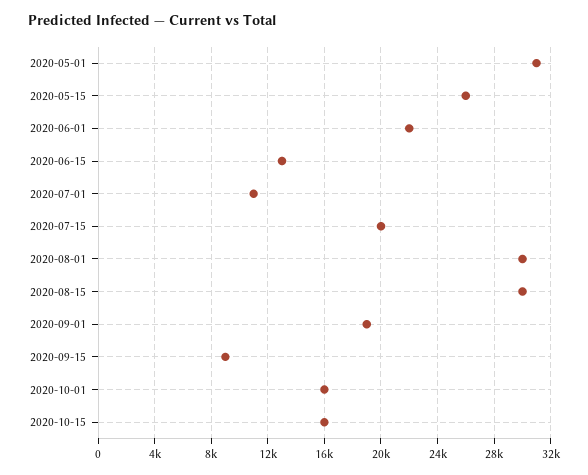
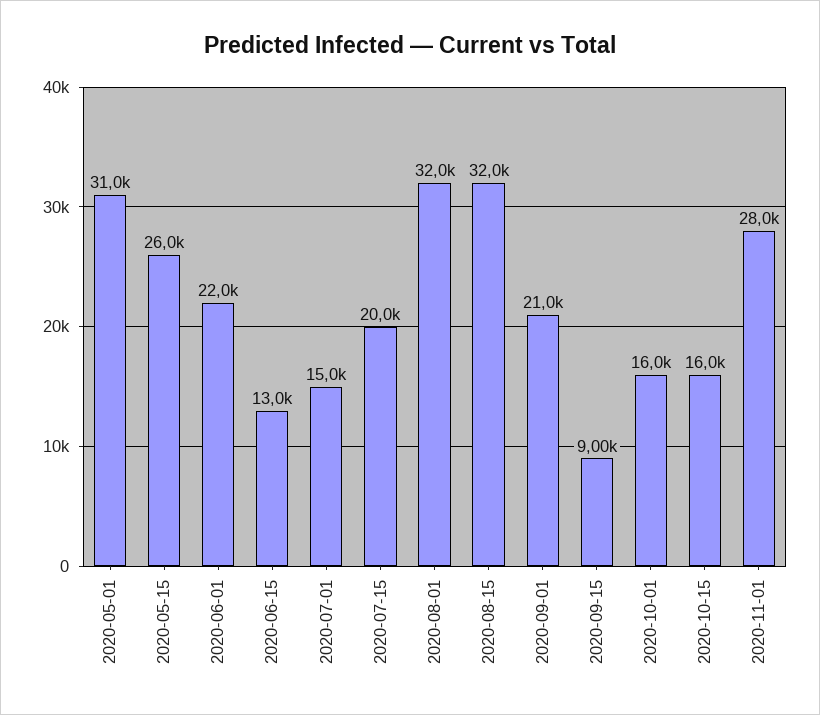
2020-07-01: 11000 -> 15000
2020-08-01: 30000 -> 32000
2020-08-15: 30000 -> 32000
2020-09-01: 19000 -> 21000
2020-11-01: none -> 28000

